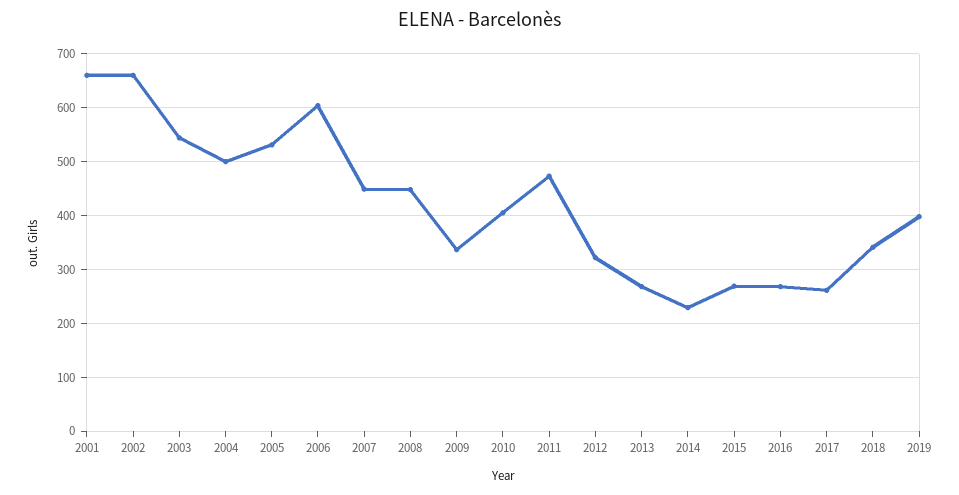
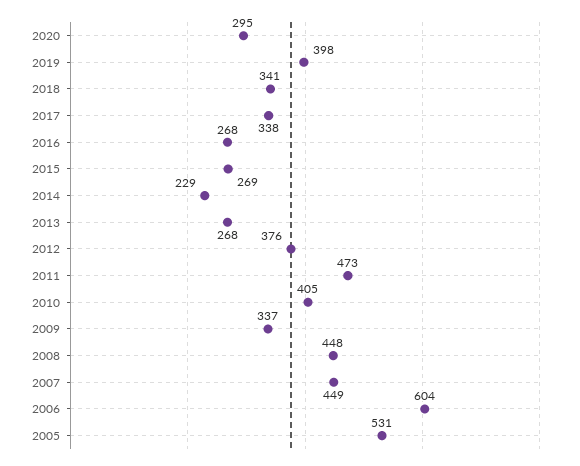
2001: 660 -> none
2002: 660 -> none
2003: 540 -> none
2004: 500 -> none
2012: 320 -> 376
2017: 260 -> 338
2020: none -> 295

